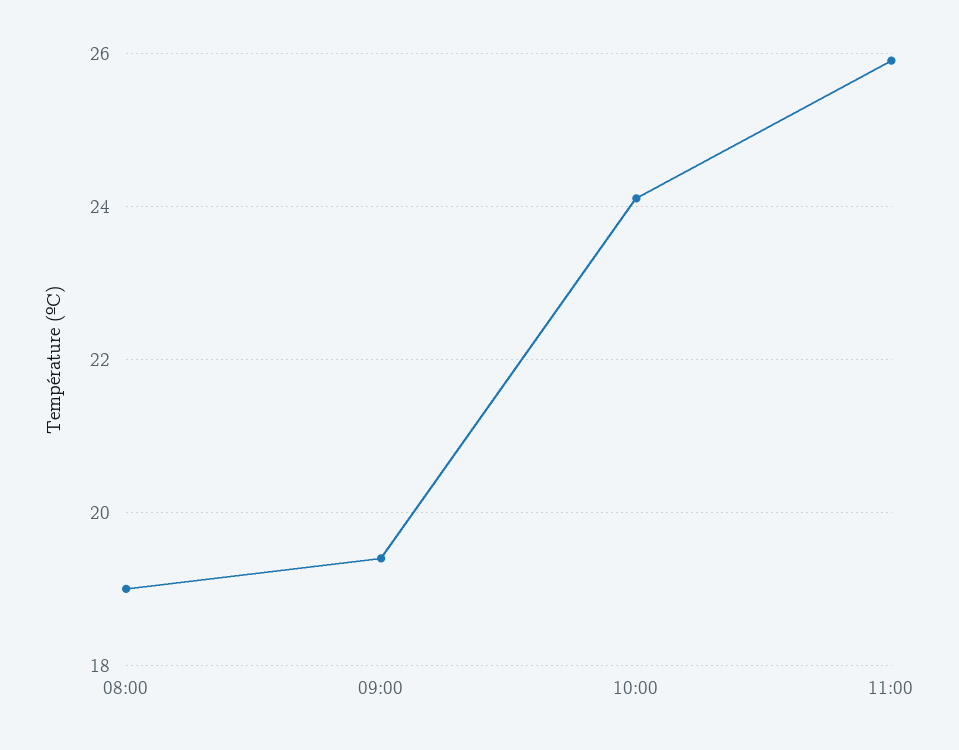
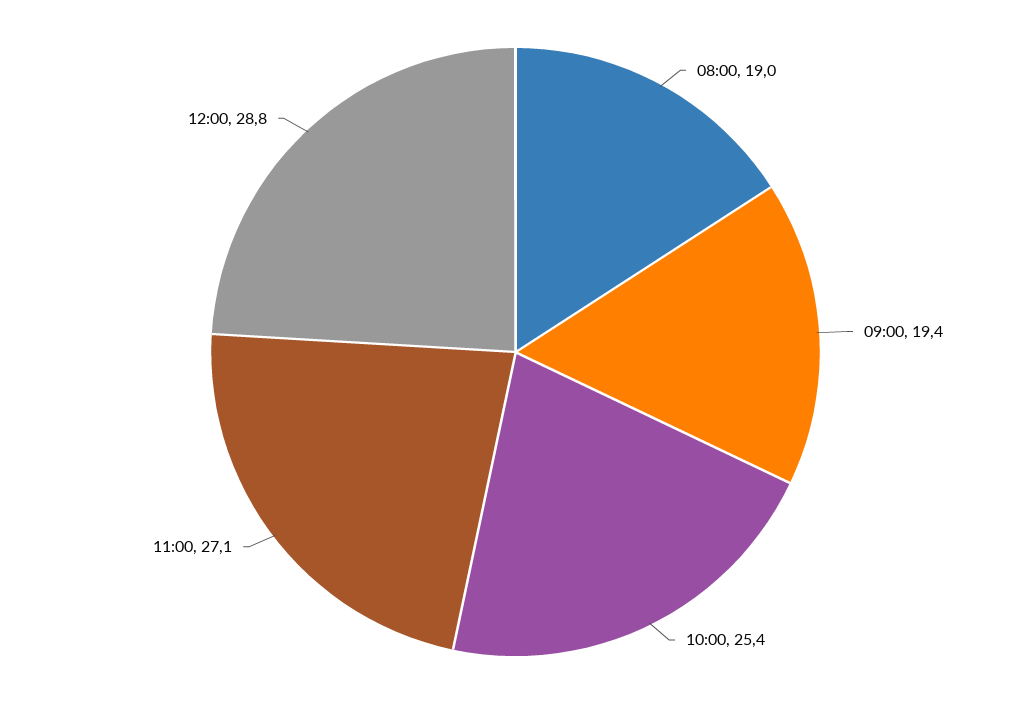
10:00: 24 -> 25.4
11:00: 26 -> 27.1
12:00: none -> 28.8

